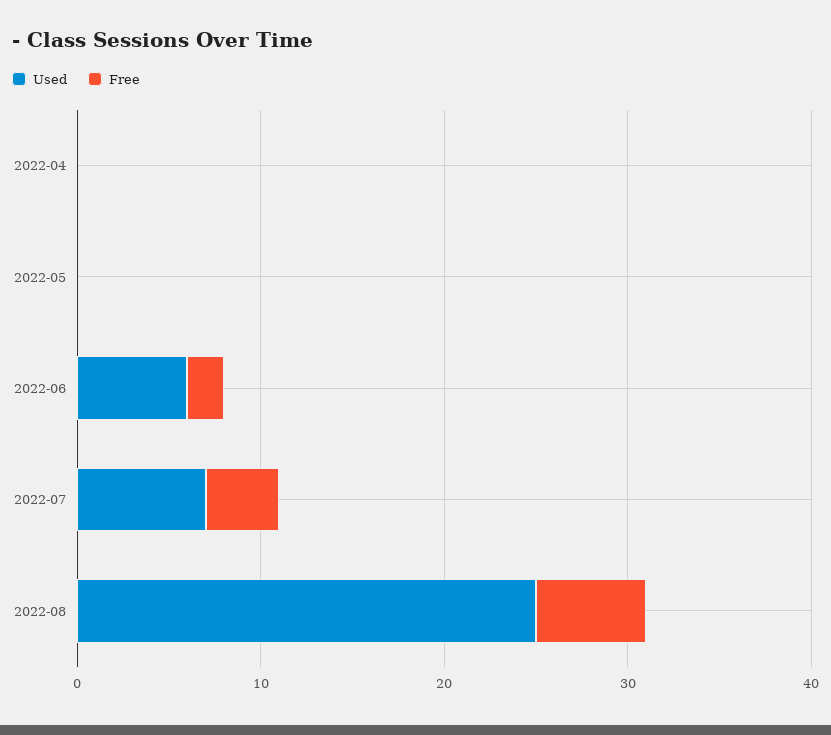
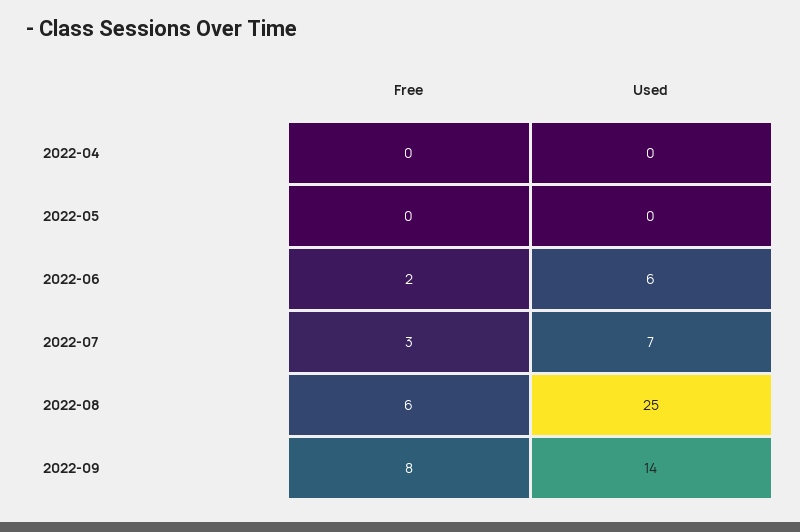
Free, 2022-07: 4 -> 3
Free, 2022-09: none -> 8
Used, 2022-09: none -> 14

